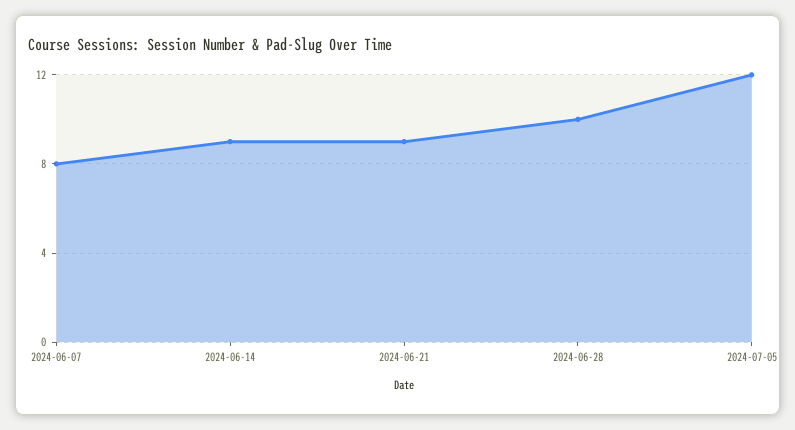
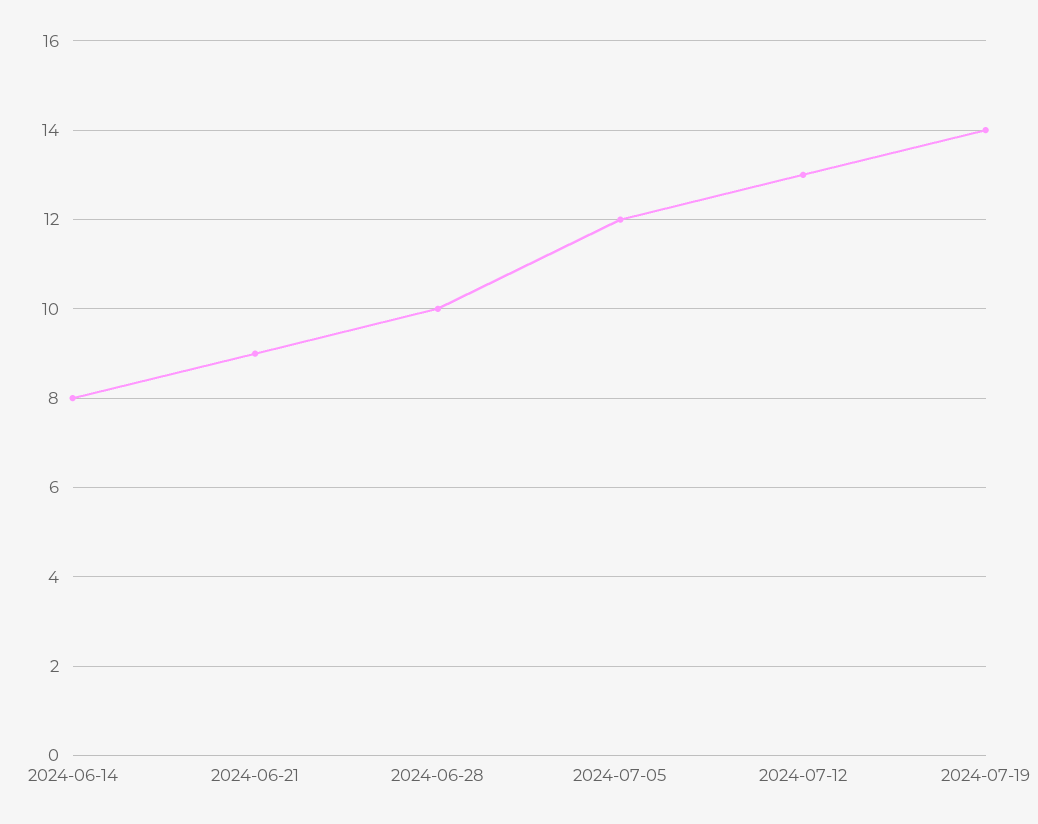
2024-06-07: 8 -> none
2024-06-14: 9 -> 8
2024-07-12: none -> 13
2024-07-19: none -> 14

